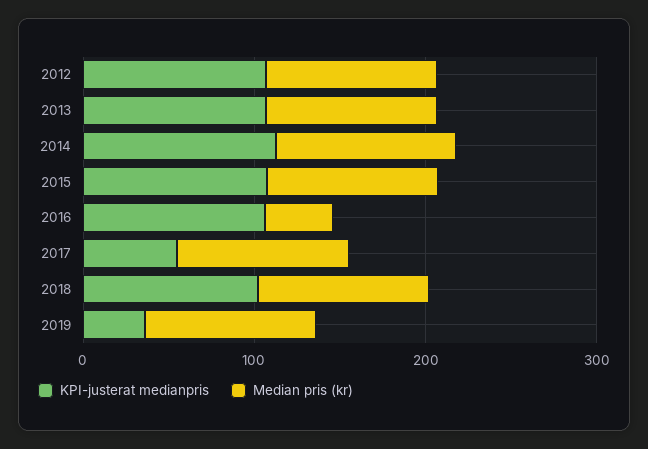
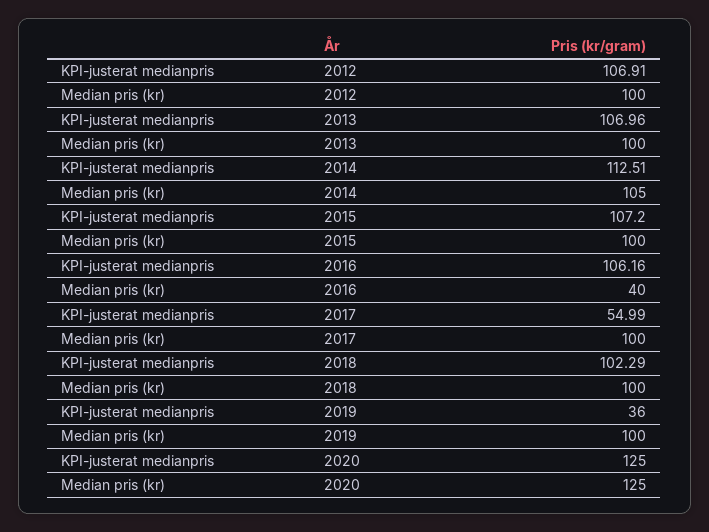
KPI-justerat medianpris, 2020: none -> 125
Median pris (kr), 2020: none -> 125

